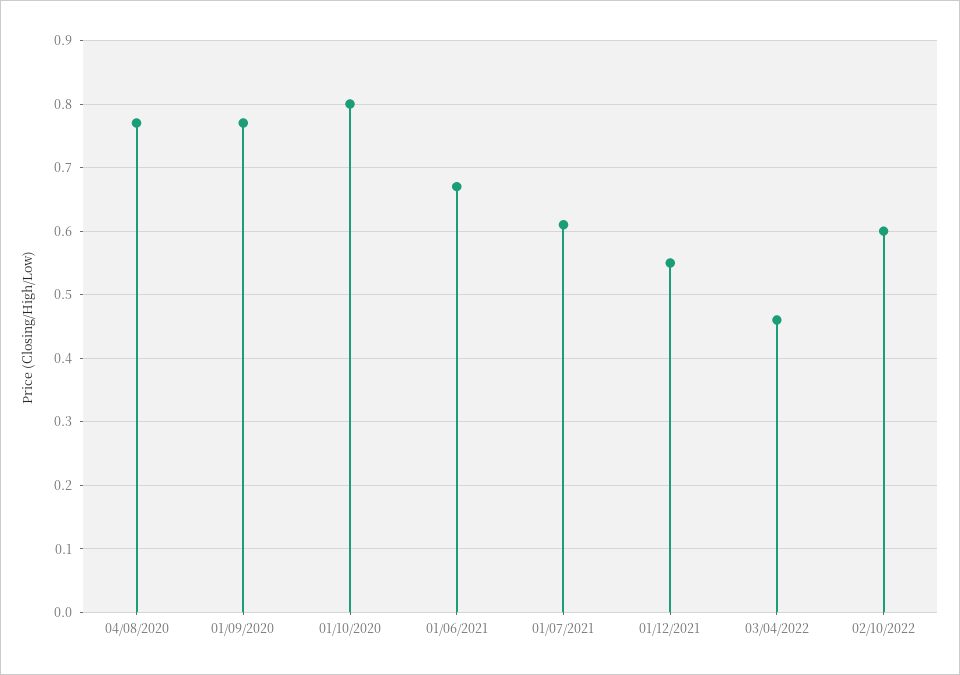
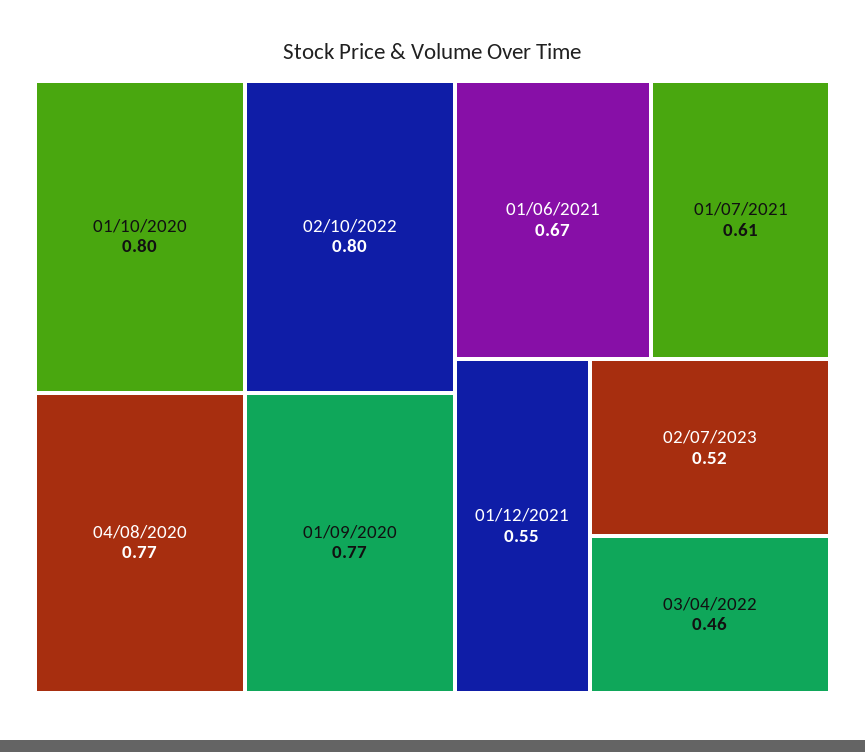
02/10/2022: 0.6 -> 0.8
02/07/2023: none -> 0.52

